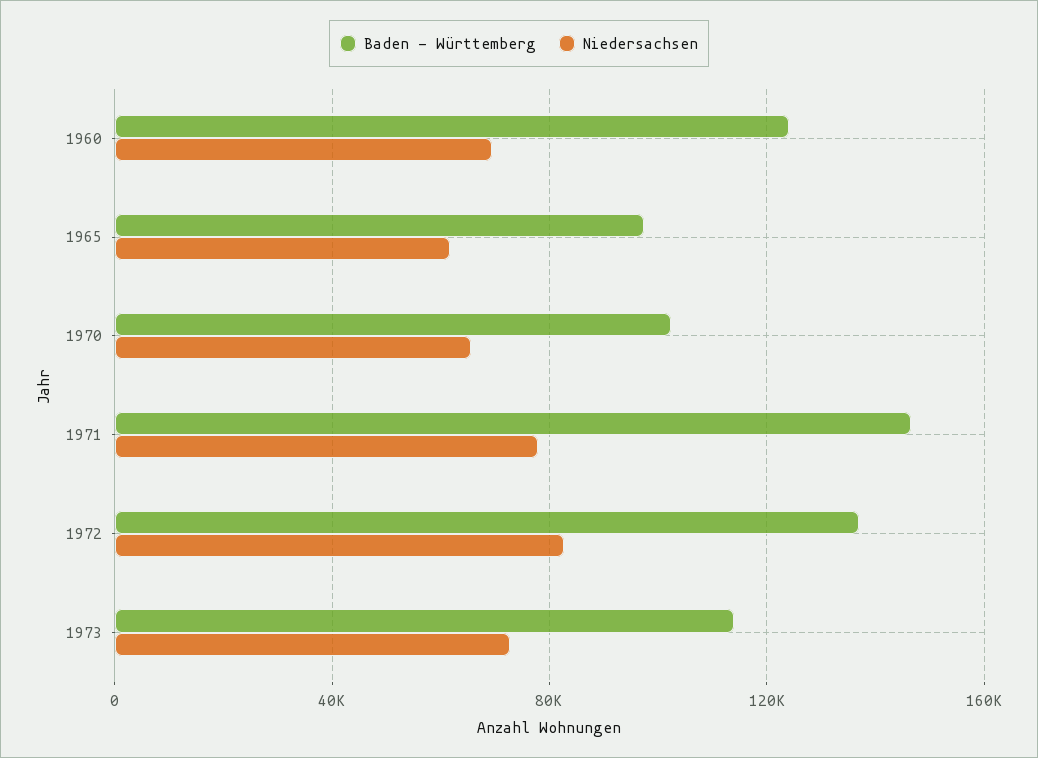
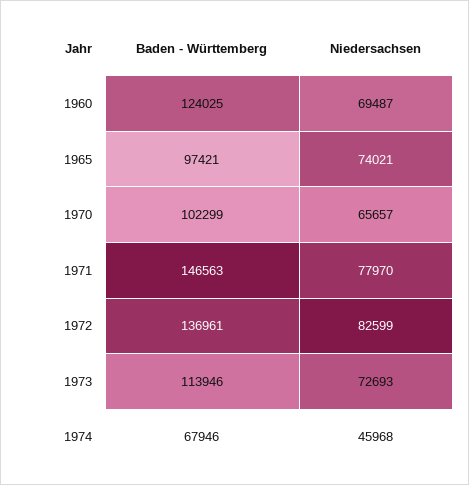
Niedersachsen, 1965: 60000 -> 74021
Baden - Württemberg, 1974: none -> 67946
Niedersachsen, 1974: none -> 45968

